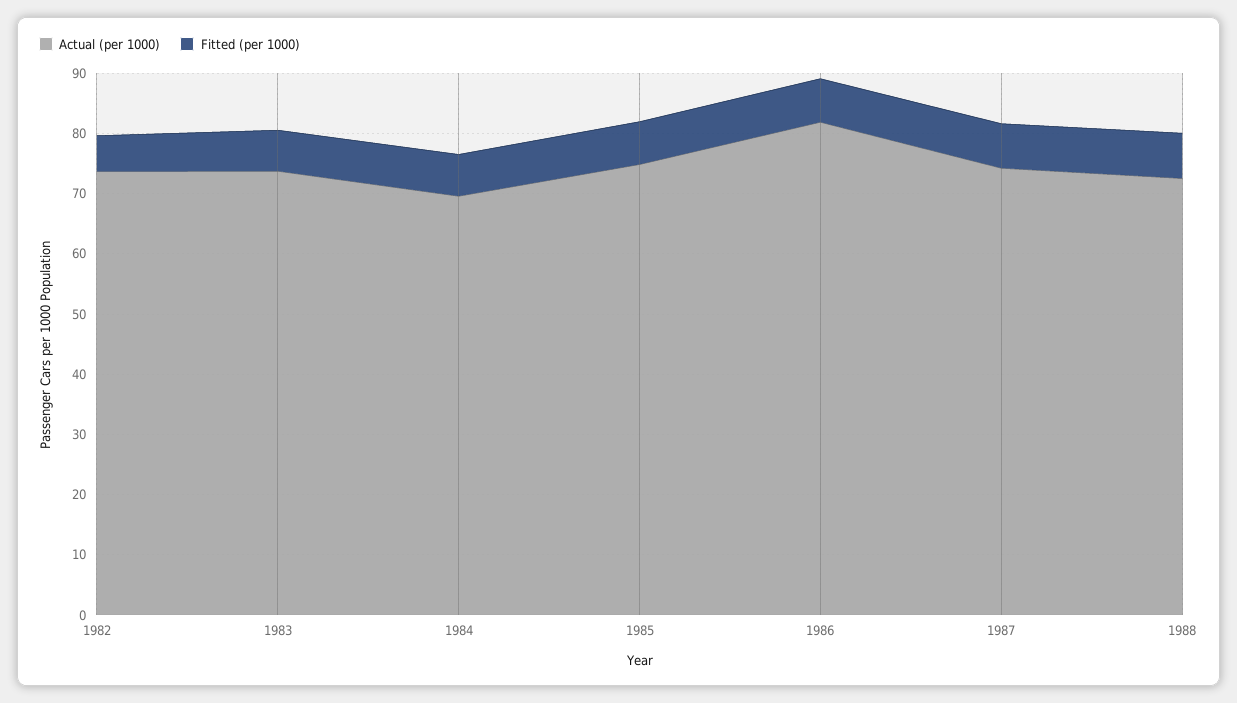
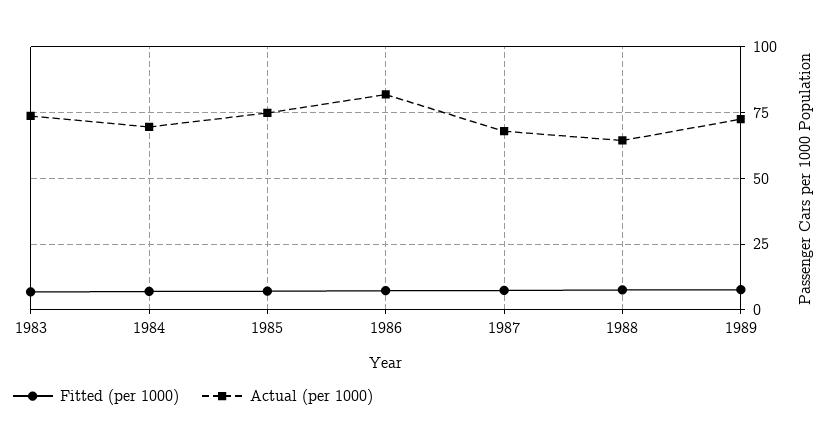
Actual (per 1000), 1982: 74 -> none
Fitted (per 1000), 1982: 6 -> none
Actual (per 1000), 1987: 74 -> 67.5
Actual (per 1000), 1988: 72 -> 65
Fitted (per 1000), 1989: none -> 7.5
Actual (per 1000), 1989: none -> 72.5

